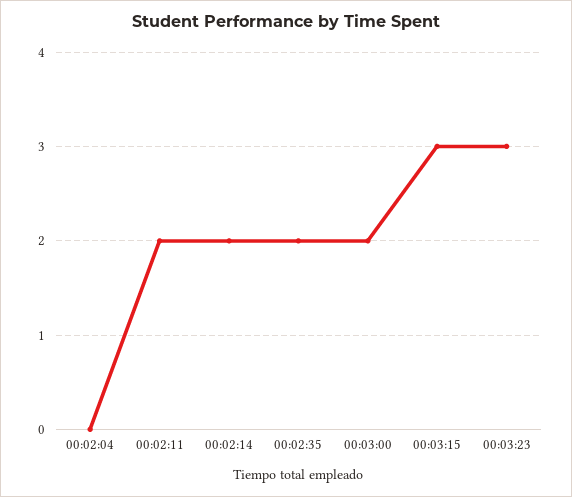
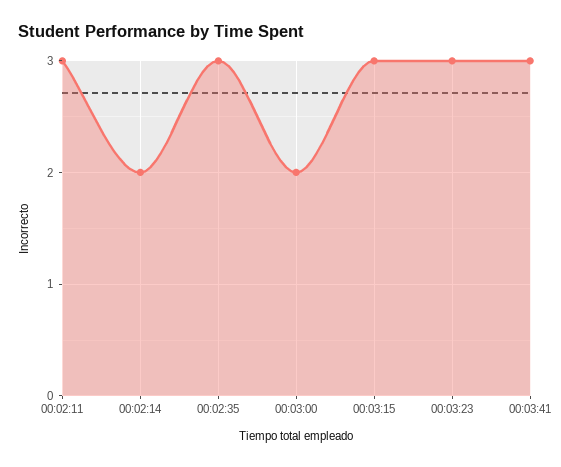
00:02:04: 0 -> none
00:02:11: 2 -> 3
00:02:35: 2 -> 3
00:03:41: none -> 3

